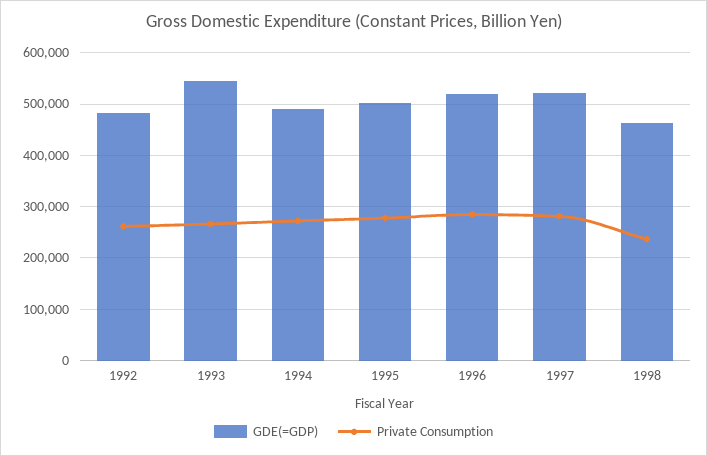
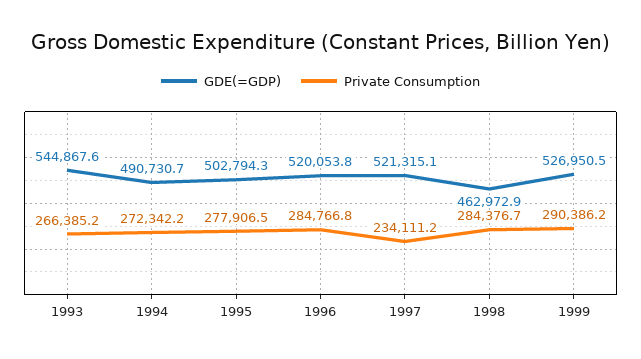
GDE(=GDP), 1992: 480000 -> none
Private Consumption, 1992: 260000 -> none
Private Consumption, 1997: 280000 -> 234111.2
Private Consumption, 1998: 240000 -> 284376.7
GDE(=GDP), 1999: none -> 526950.5
Private Consumption, 1999: none -> 290386.2

